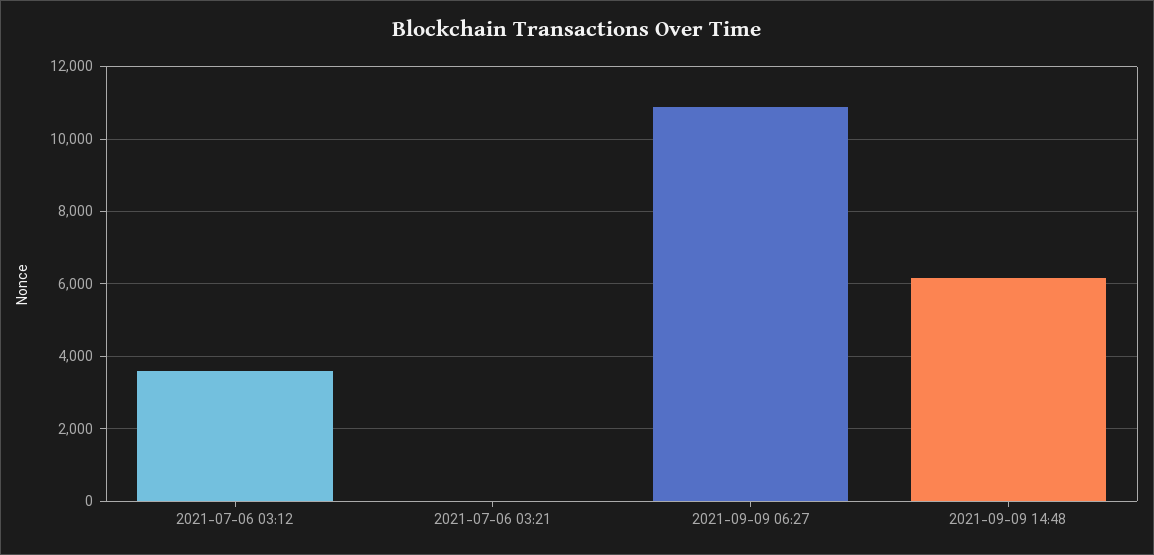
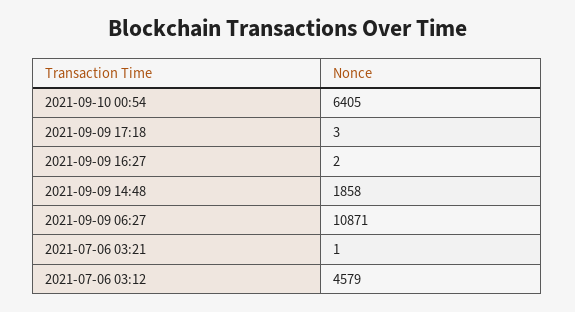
2021-07-06 03:12: 3600 -> 4579
2021-09-09 14:48: 6200 -> 1858
2021-09-10 00:54: none -> 6405
2021-09-09 17:18: none -> 3
2021-09-09 16:27: none -> 2

